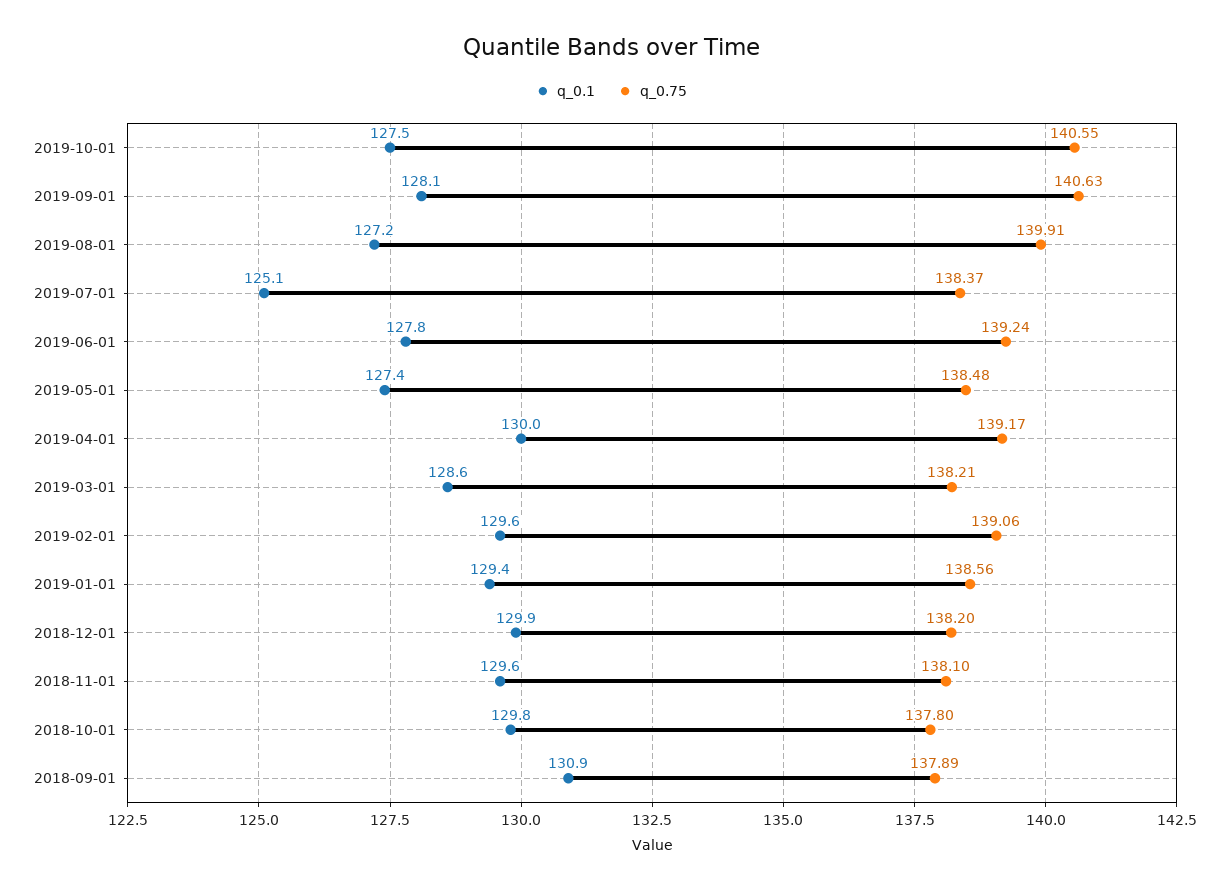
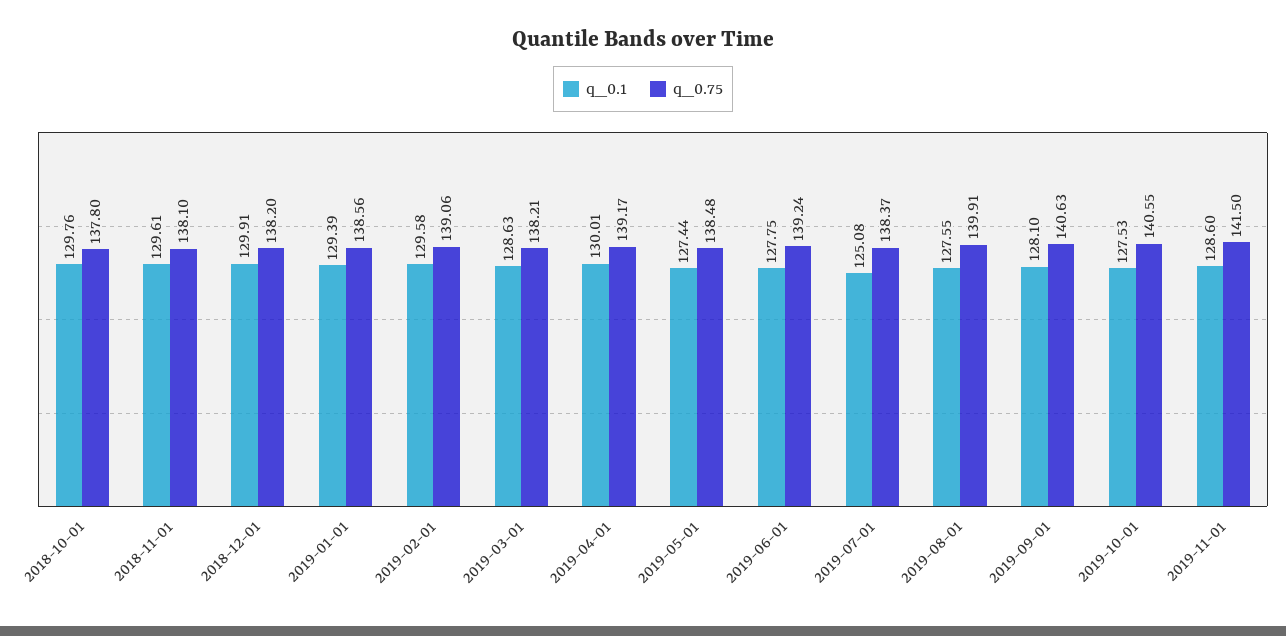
q_0.1, 2019-08-01: 127.2 -> 127.55
q_0.1, 2018-09-01: 130.9 -> none
q_0.75, 2018-09-01: 137.89 -> none
q_0.1, 2019-11-01: none -> 128.6
q_0.75, 2019-11-01: none -> 141.5

